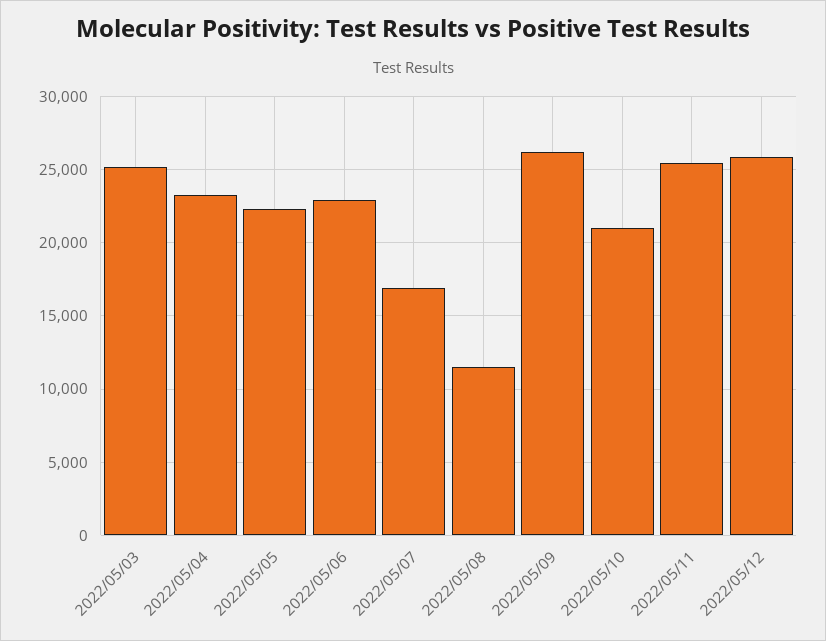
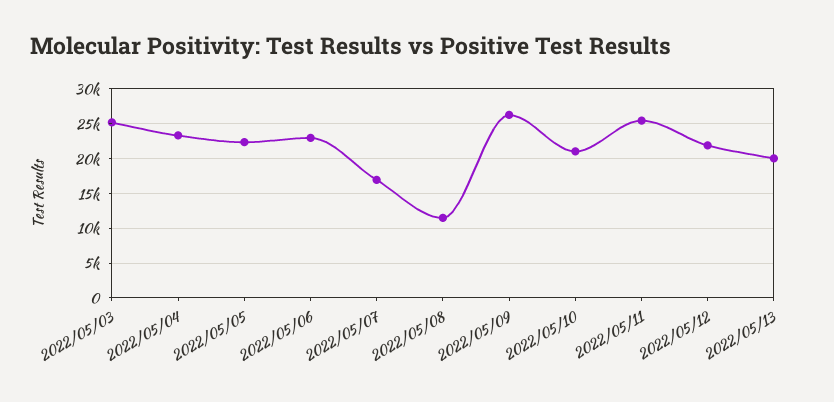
2022/05/12: 26000 -> 22000
2022/05/13: none -> 20000

